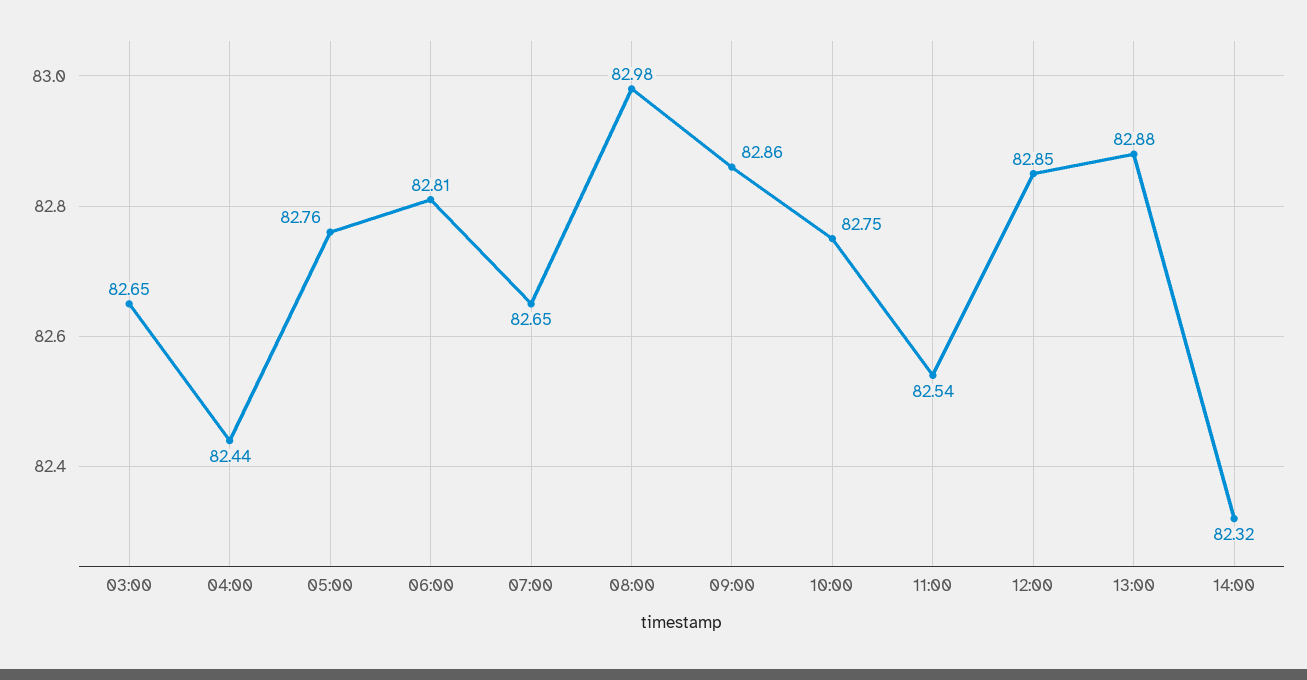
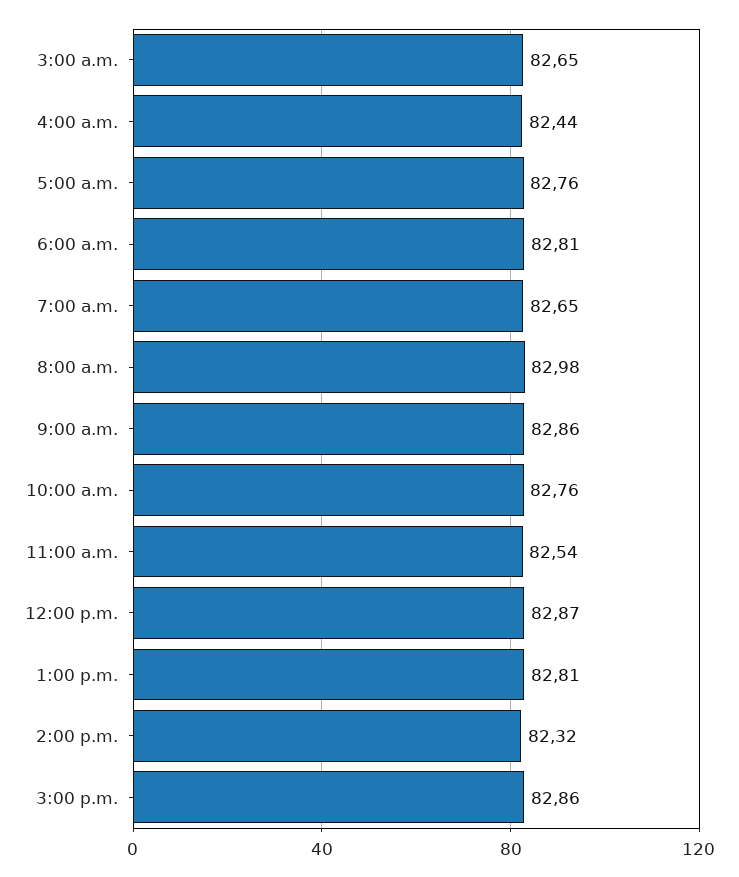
10:00: 82.75 -> 82.76
12:00: 82.85 -> 82.87
13:00: 82.88 -> 82.81
3:00 p.m.: none -> 82.86

